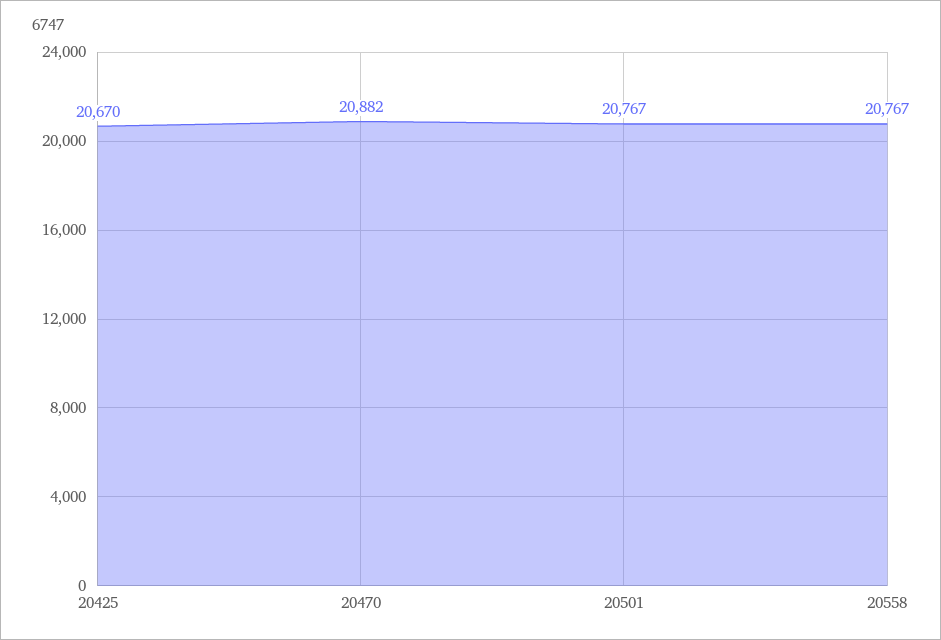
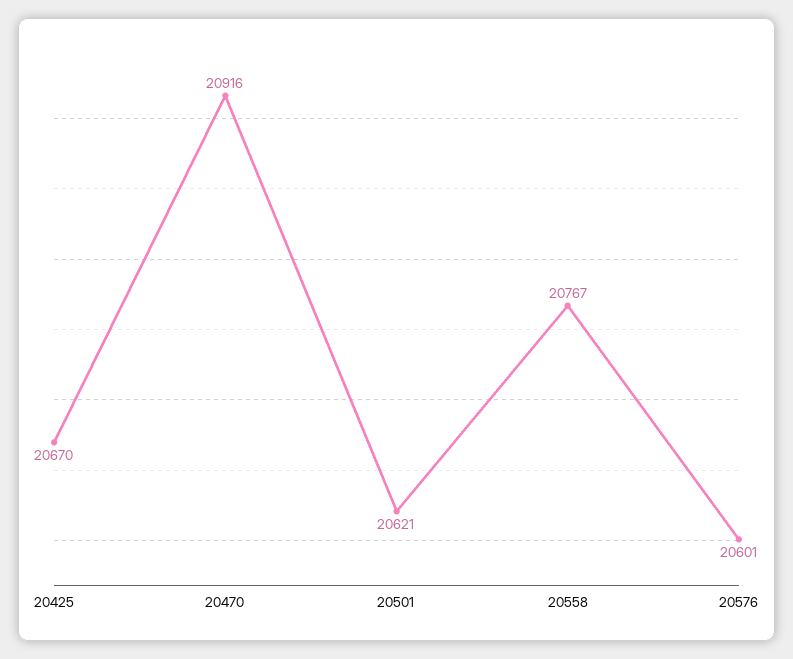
20470: 20882 -> 20916
20501: 20767 -> 20621
20576: none -> 20601

